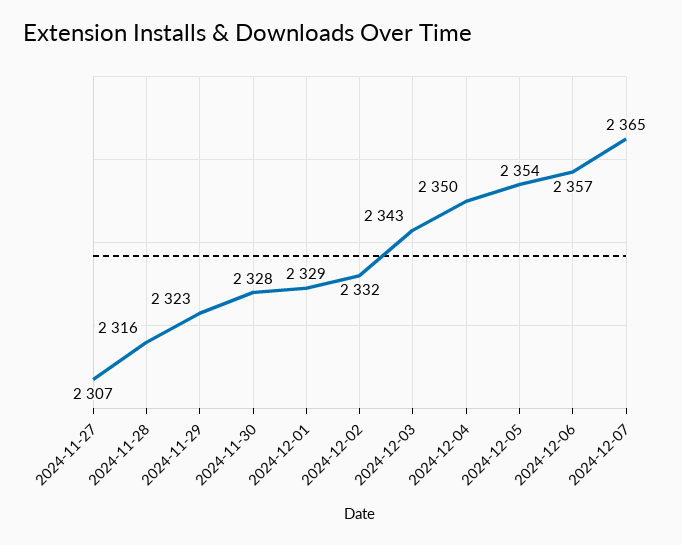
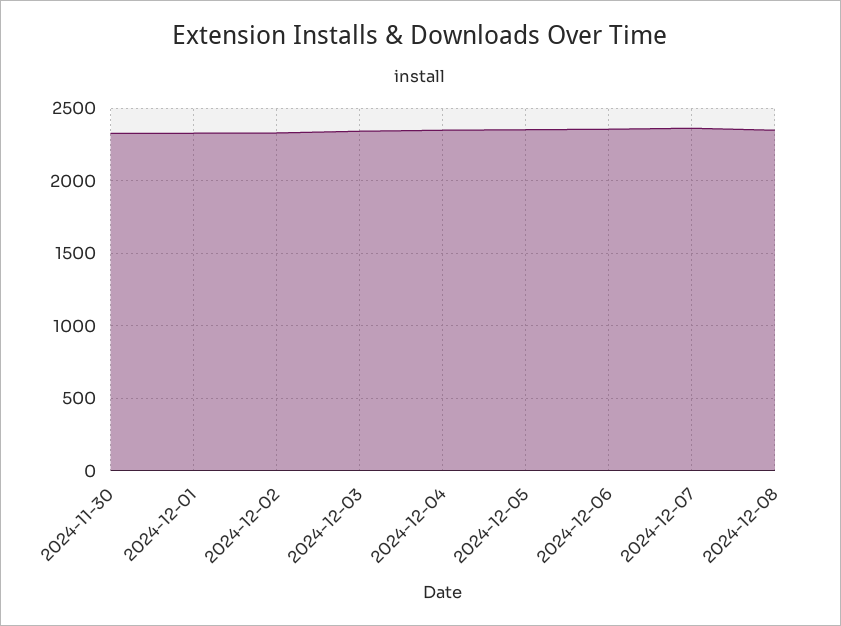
2024-11-27: 2307 -> none
2024-11-28: 2316 -> none
2024-11-29: 2323 -> none
2024-12-08: none -> 2350

